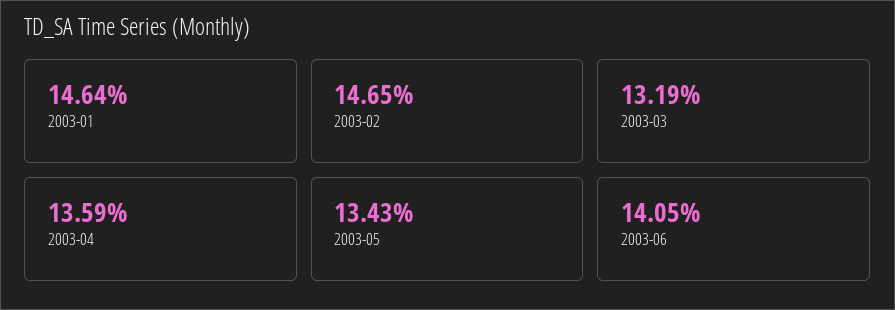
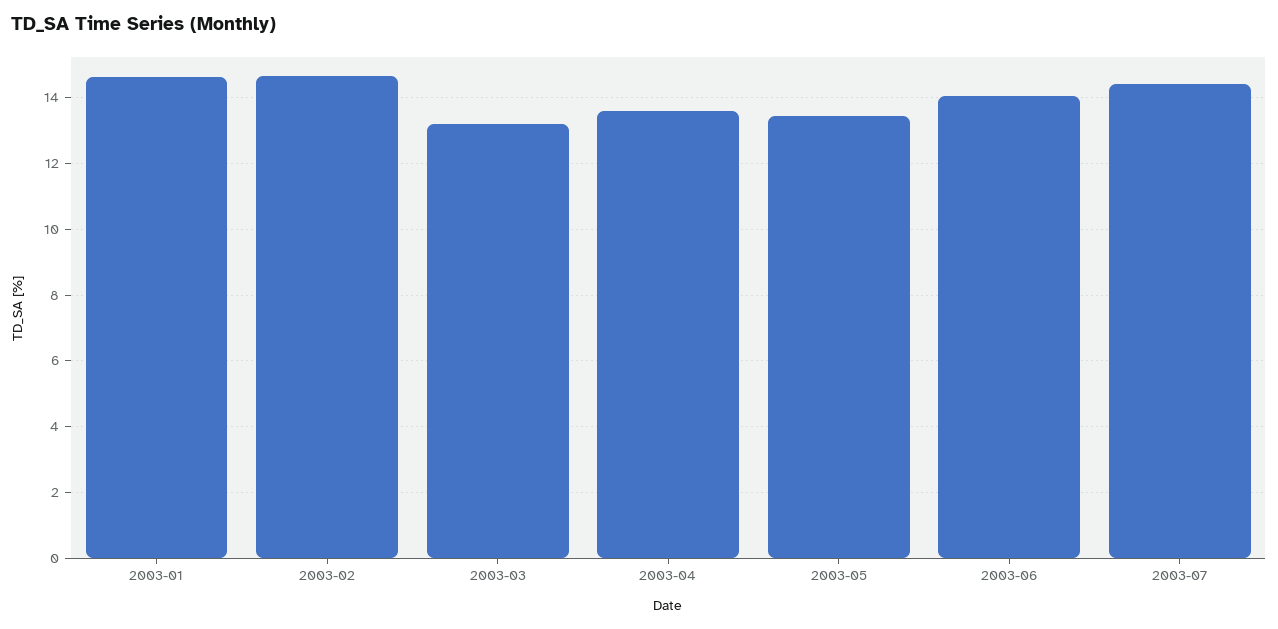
2003-07: none -> 14.4

